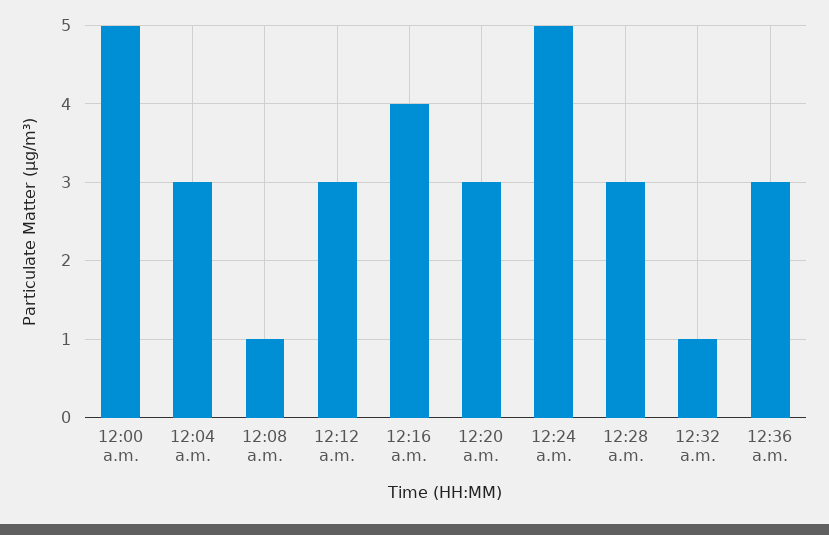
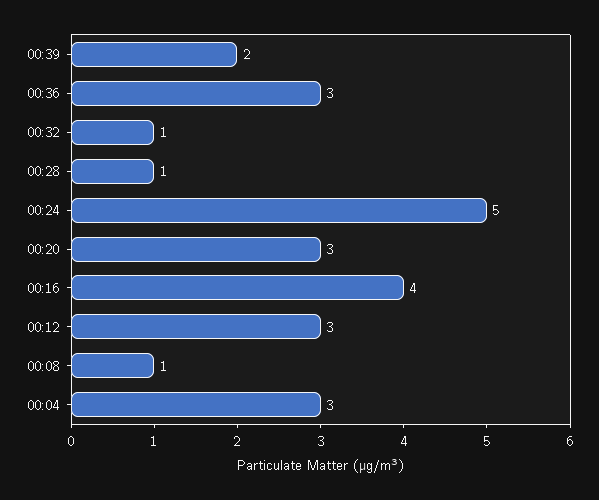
12:00 a.m.: 5 -> none
12:28 a.m.: 3 -> 1
00:39: none -> 2

